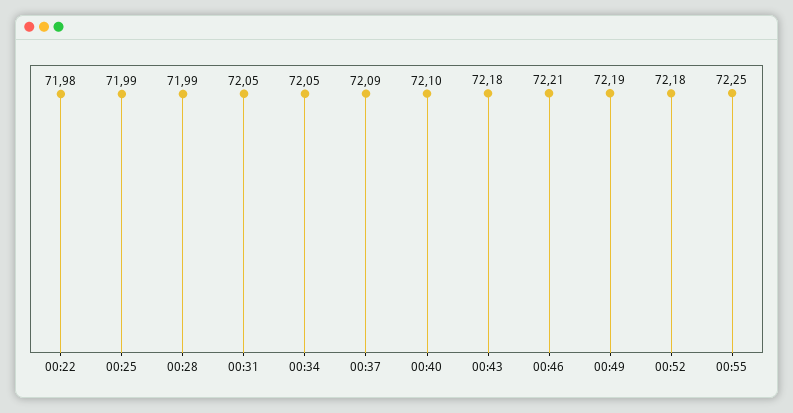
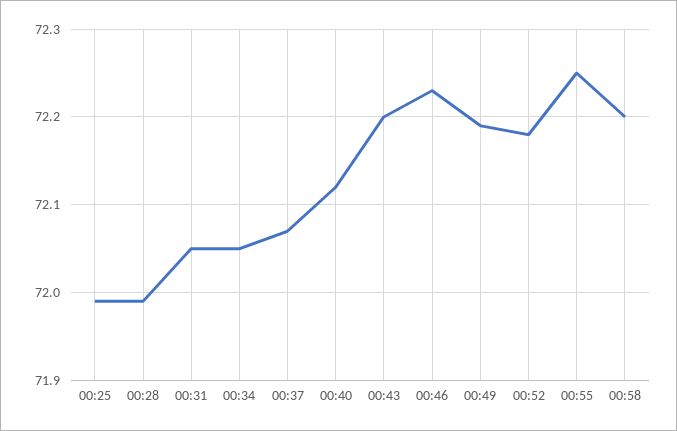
00:22: 71.98 -> none
00:37: 72.09 -> 72.07
00:40: 72.1 -> 72.12
00:43: 72.18 -> 72.2
00:46: 72.21 -> 72.23
00:58: none -> 72.2

